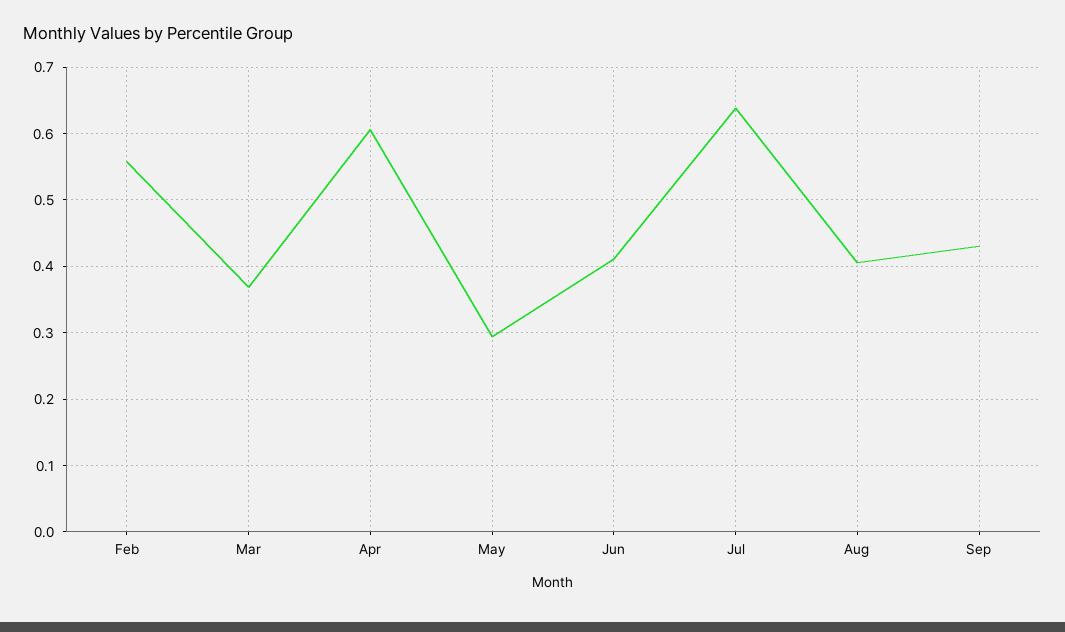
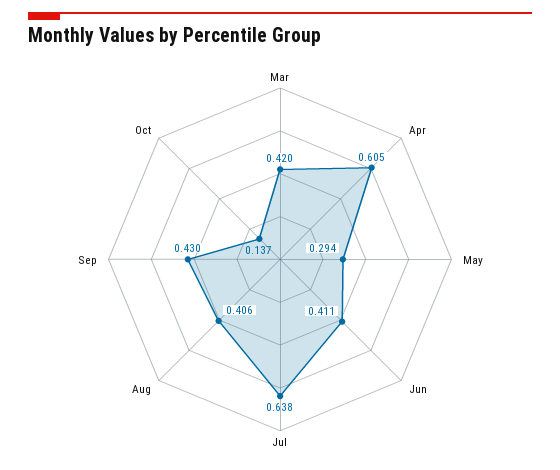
Feb: 0.56 -> none
Mar: 0.37 -> 0.42
Oct: none -> 0.137

